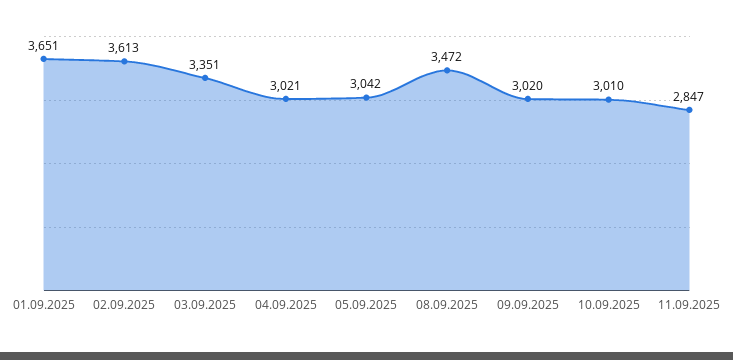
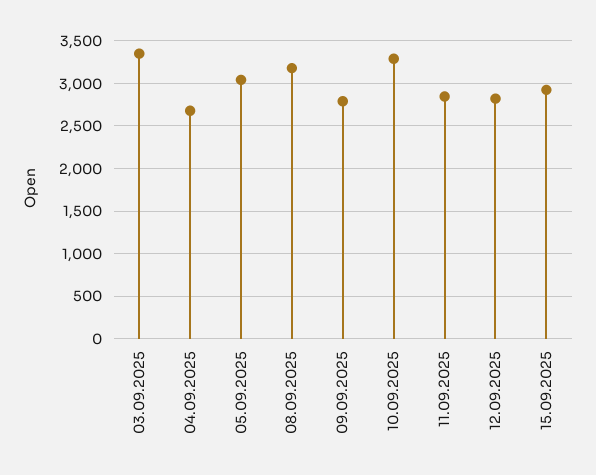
01.09.2025: 3651 -> none
02.09.2025: 3613 -> none
04.09.2025: 3021 -> 2700
08.09.2025: 3472 -> 3200
09.09.2025: 3020 -> 2800
10.09.2025: 3010 -> 3300
12.09.2025: none -> 2800
15.09.2025: none -> 2900

